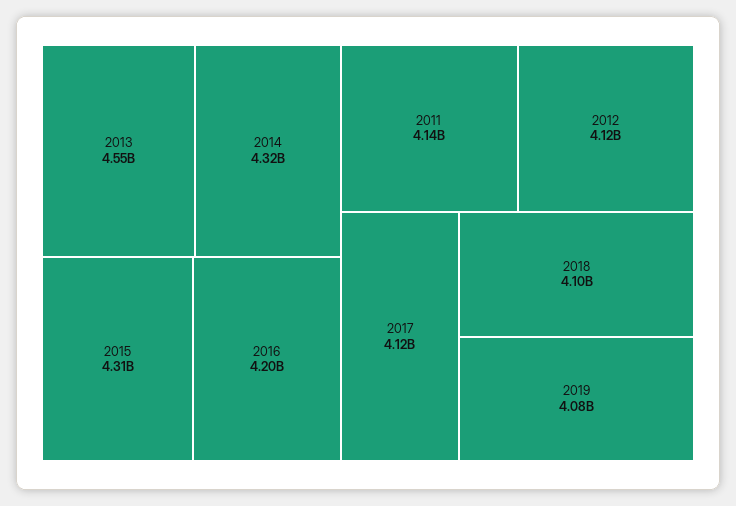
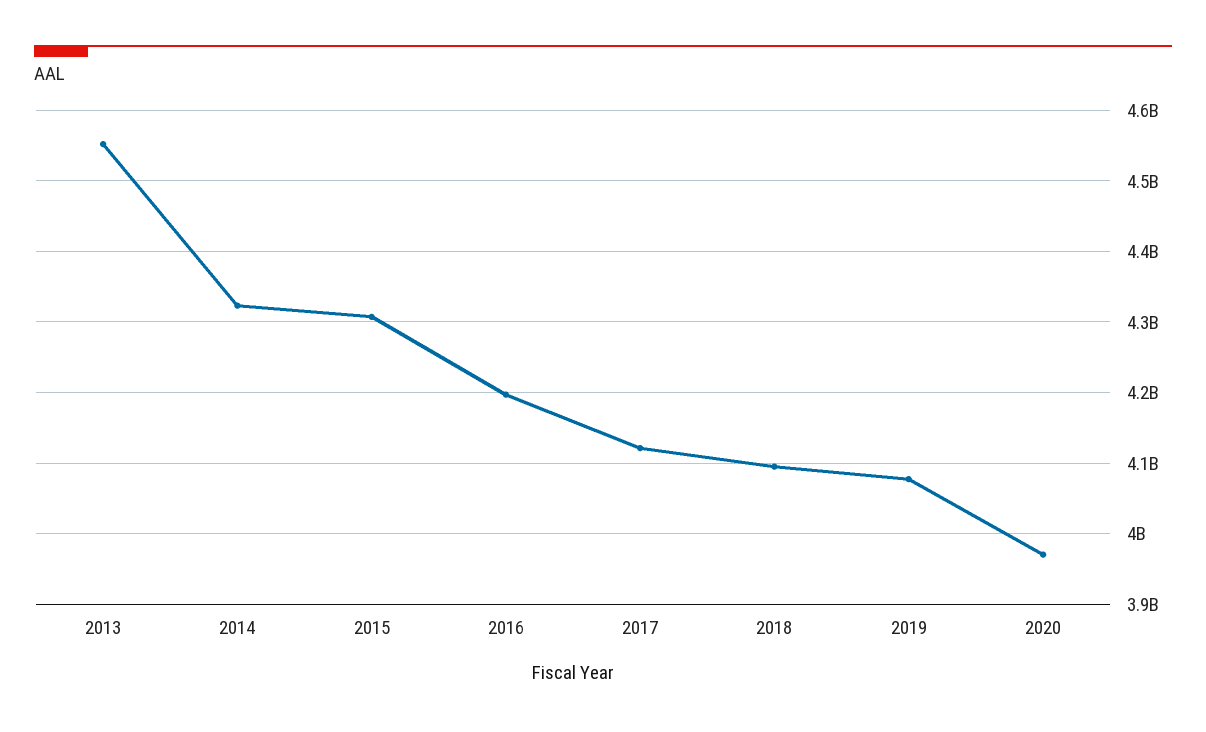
2011: 4140000000 -> none
2012: 4120000000 -> none
2020: none -> 3970000000

